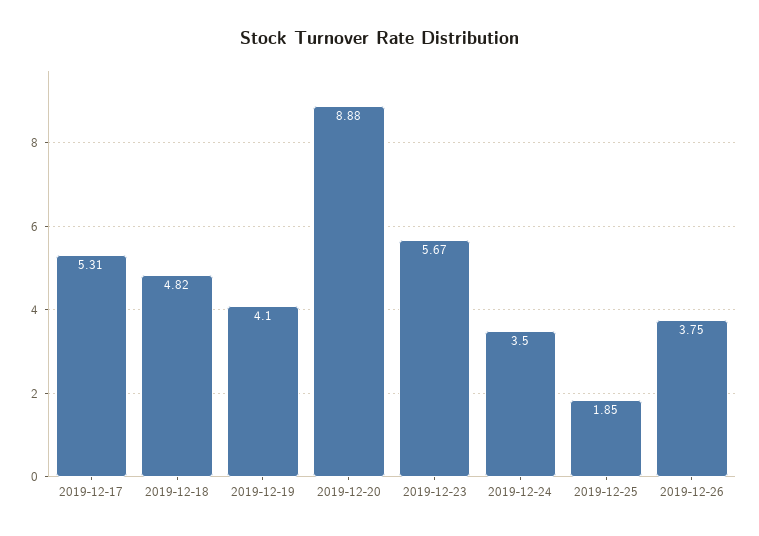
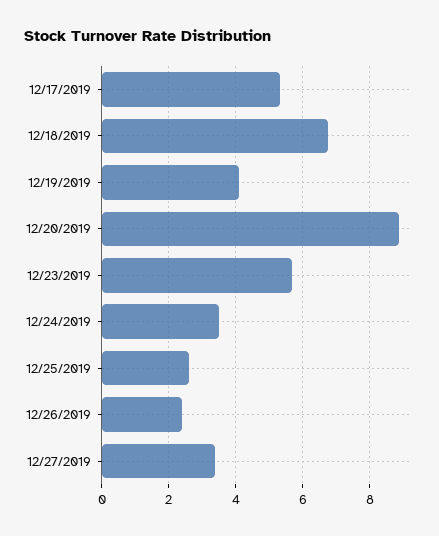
2019-12-18: 4.82 -> 6.8
2019-12-25: 1.85 -> 2.6
2019-12-26: 3.75 -> 2.4
12/27/2019: none -> 3.4

